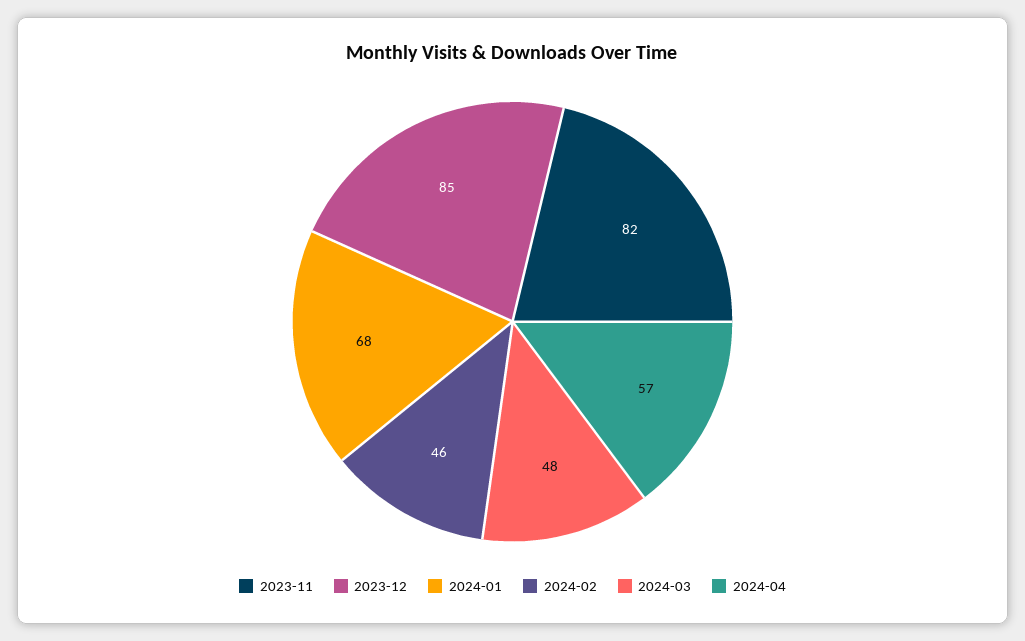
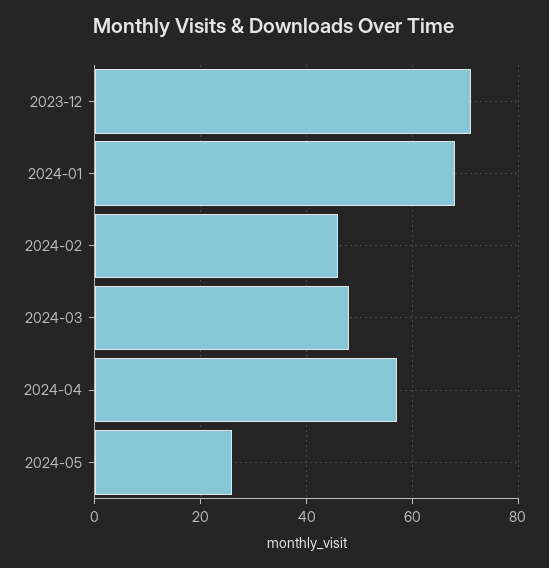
2023-11: 82 -> none
2023-12: 85 -> 70
2024-05: none -> 25

